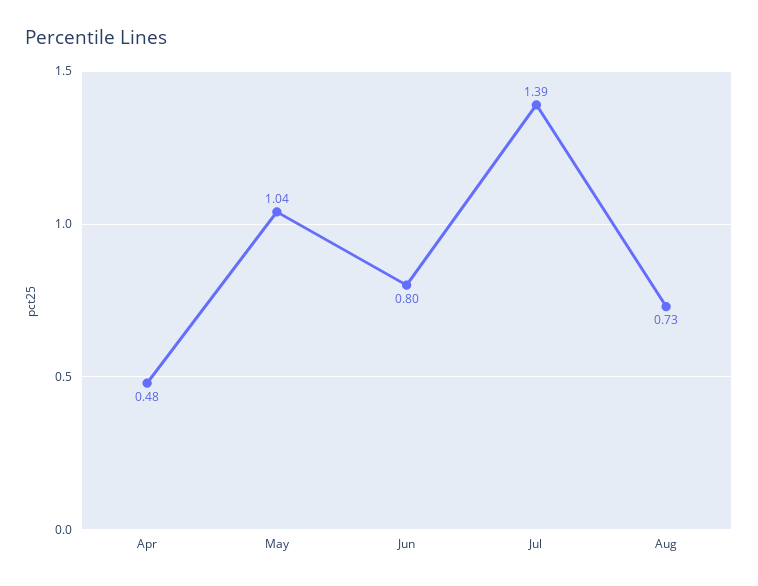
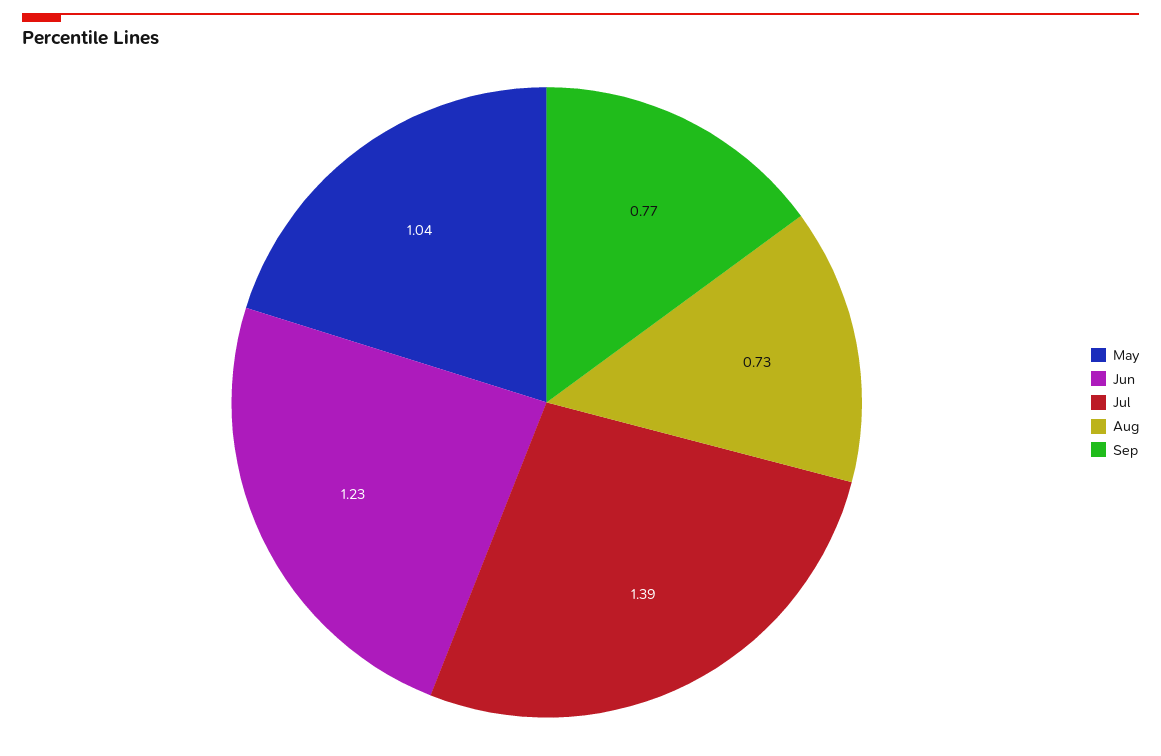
Apr: 0.48 -> none
Jun: 0.8 -> 1.23
Sep: none -> 0.77

